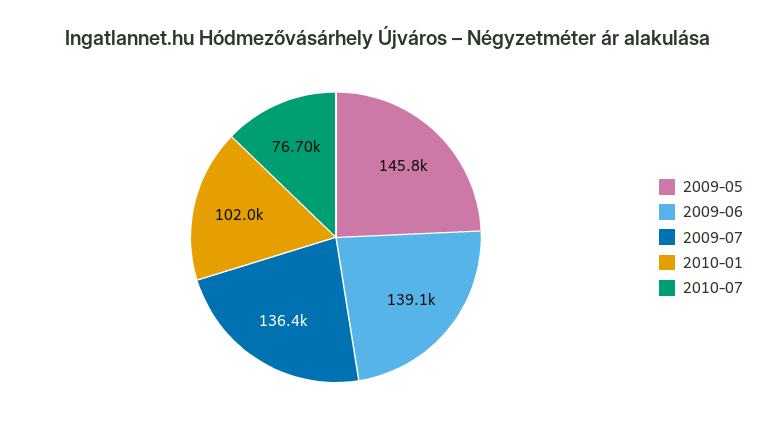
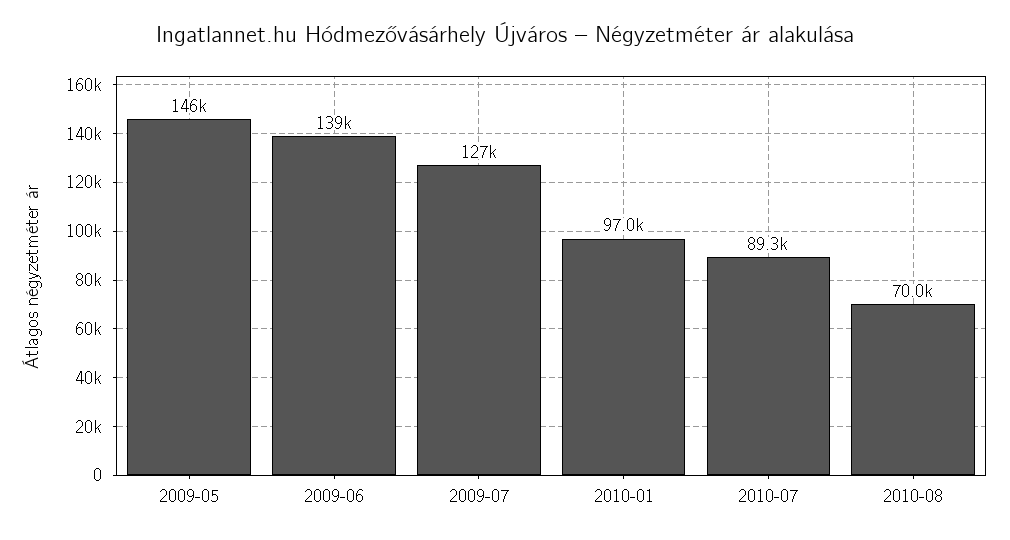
2009-07: 136400 -> 127000
2010-01: 102000 -> 97000
2010-07: 76700 -> 89300
2010-08: none -> 70000

